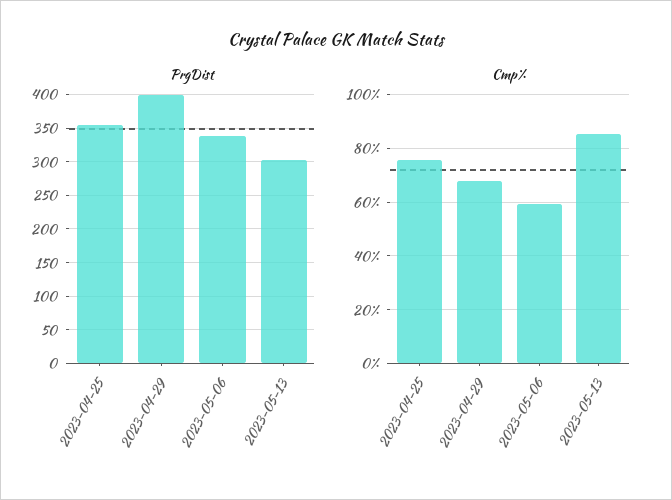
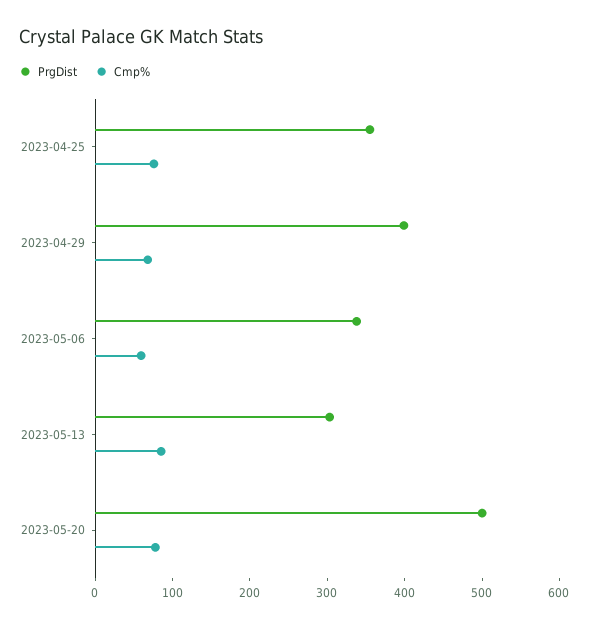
PrgDist, 2023-05-20: none -> 500
Cmp%, 2023-05-20: none -> 80

